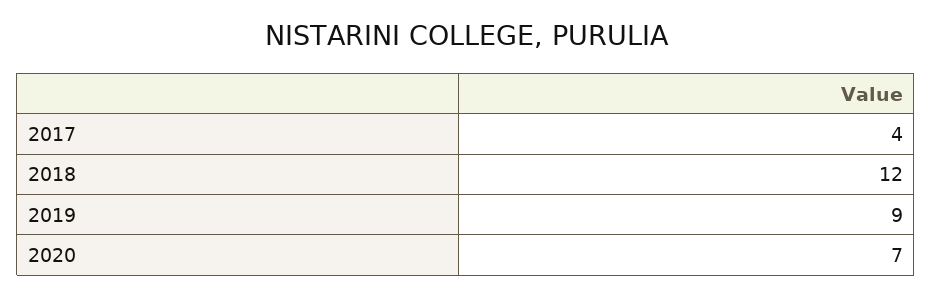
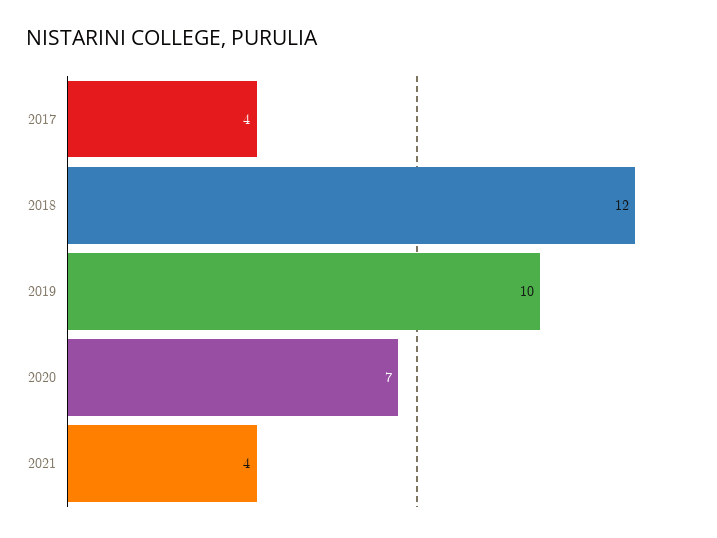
2019: 9 -> 10
2021: none -> 4

